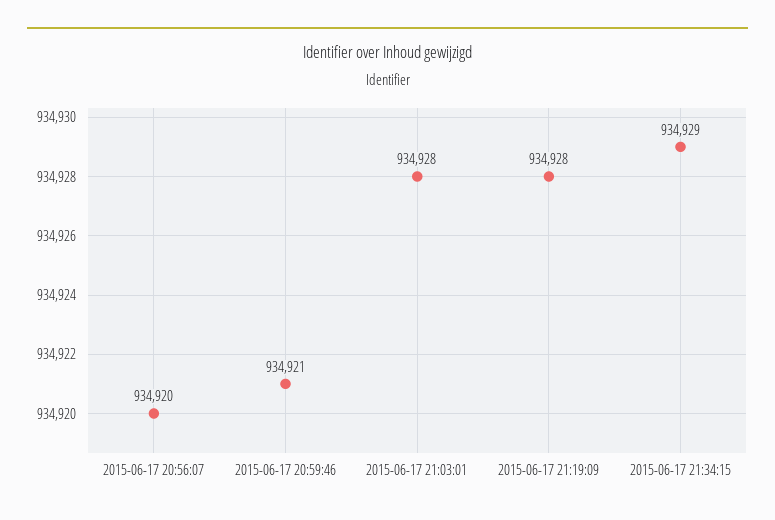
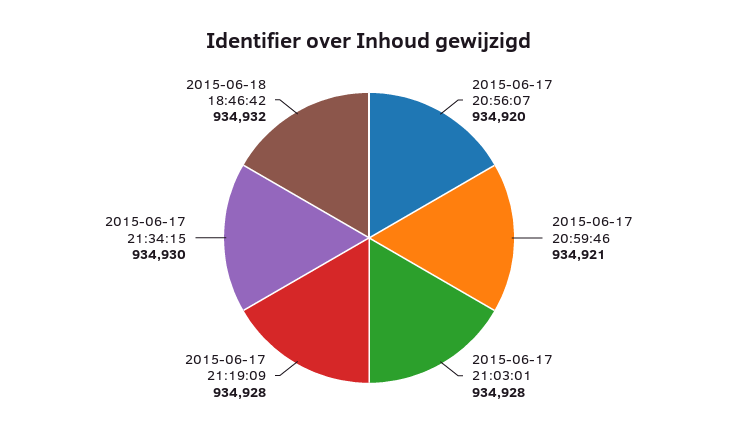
2015-06-17 21:34:15: 934929 -> 934930
2015-06-18 18:46:42: none -> 934932

